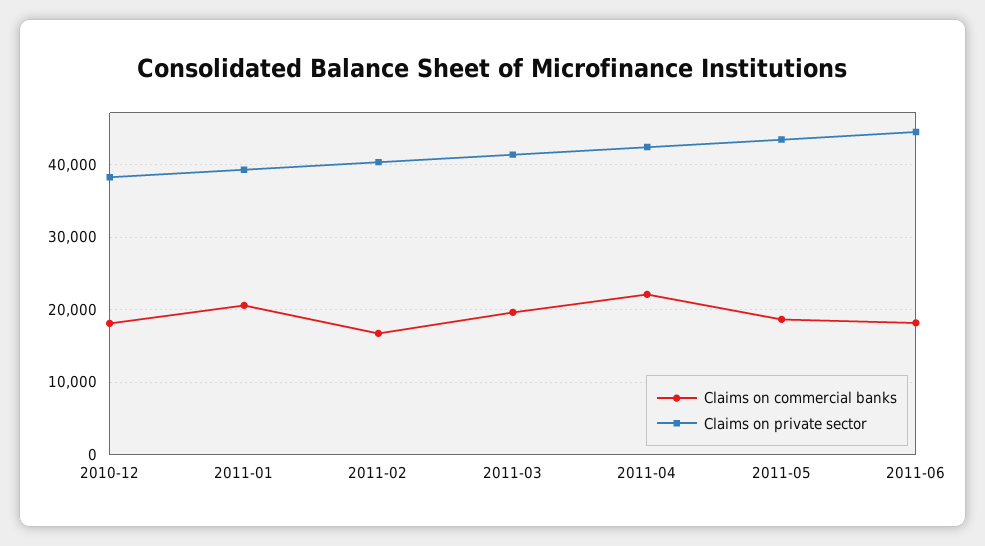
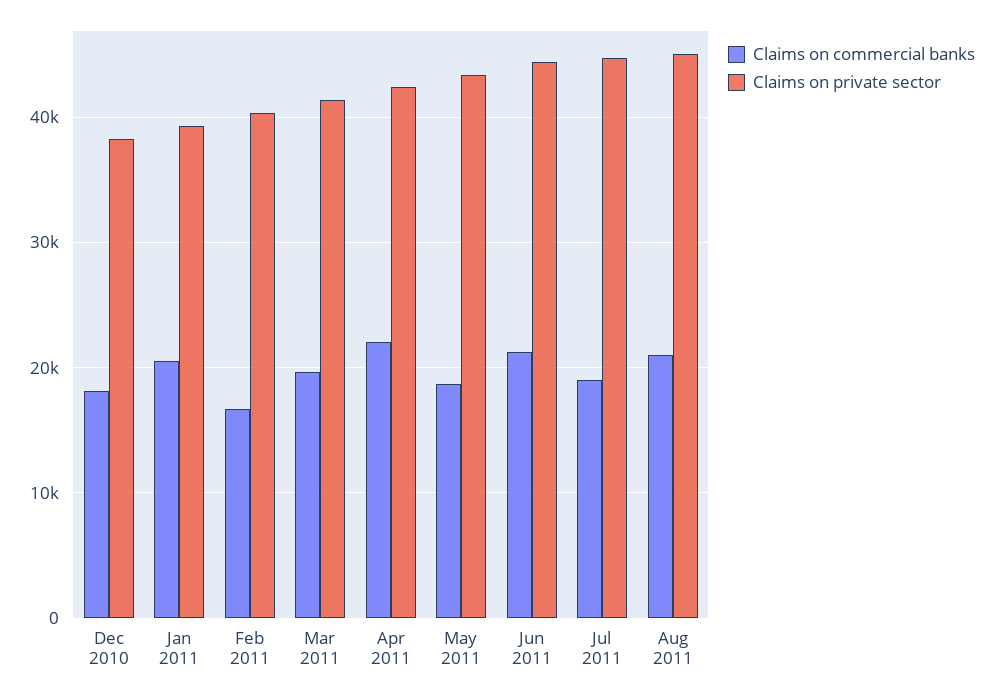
Claims on commercial banks, 2011-06: 18000 -> 21000
Claims on commercial banks, Jul 2011: none -> 19000
Claims on private sector, Jul 2011: none -> 45000
Claims on commercial banks, Aug 2011: none -> 21000
Claims on private sector, Aug 2011: none -> 45000

